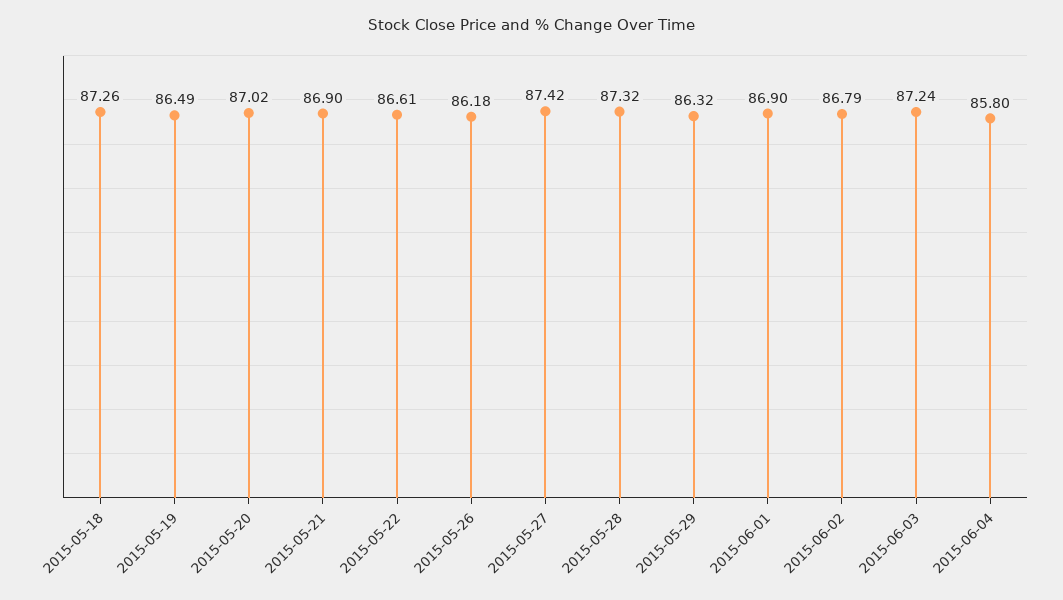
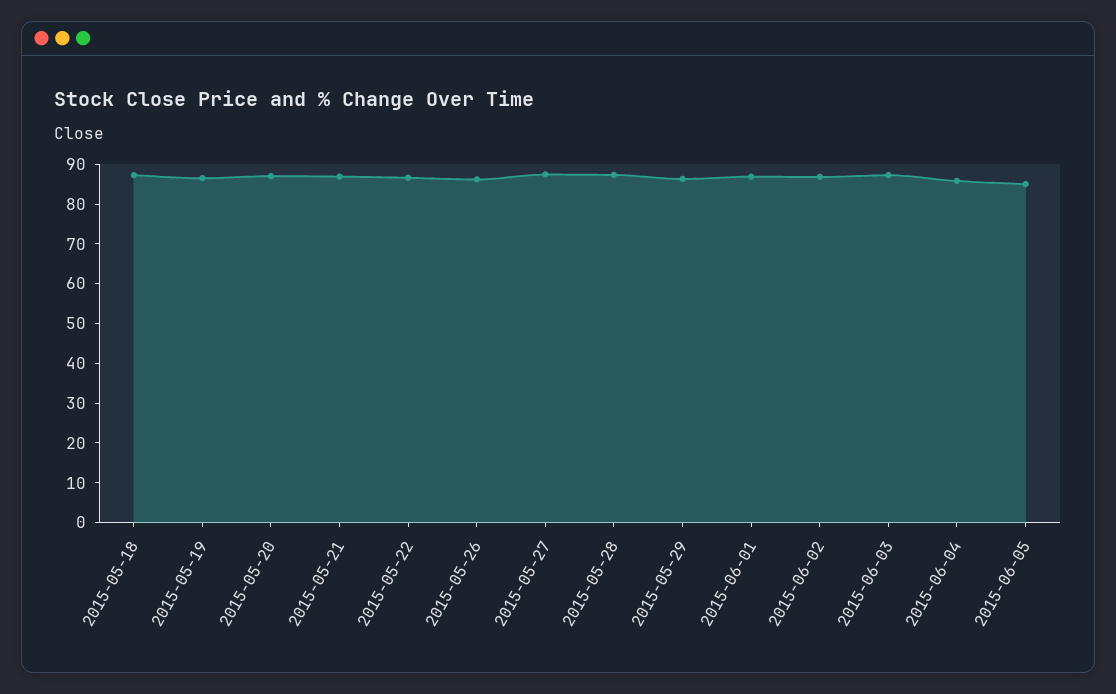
2015-06-05: none -> 85

